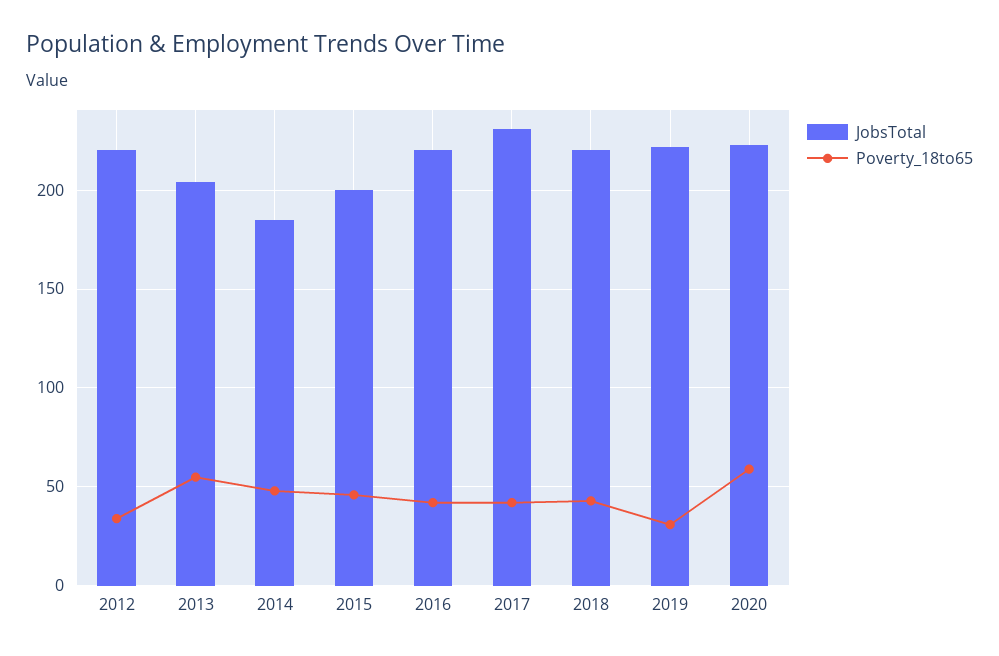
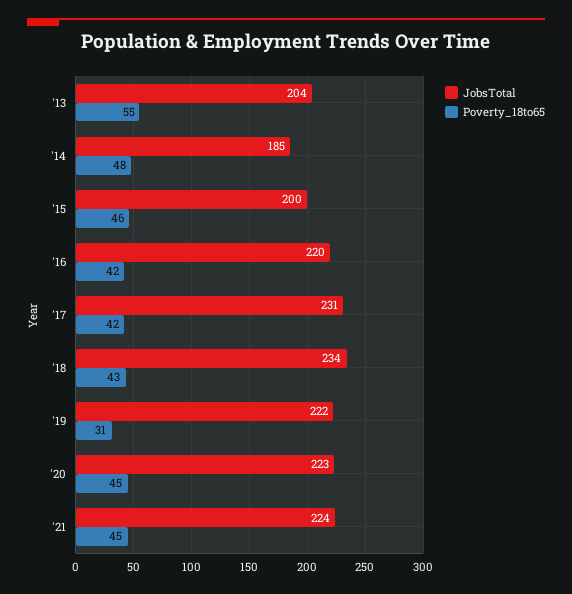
JobsTotal, 2012: 220 -> none
Poverty_18to65, 2012: 35 -> none
JobsTotal, 2018: 220 -> 234
Poverty_18to65, 2020: 60 -> 45
JobsTotal, '21: none -> 224
Poverty_18to65, '21: none -> 45

